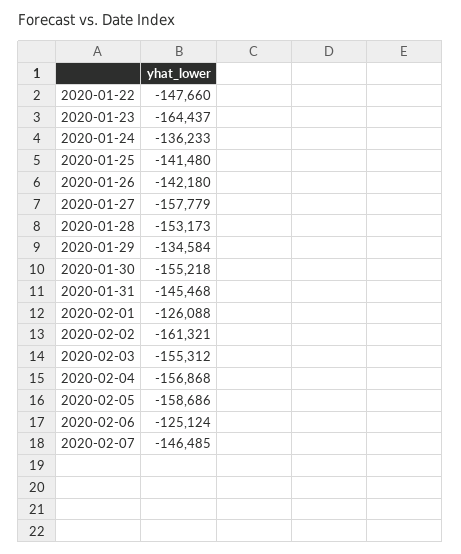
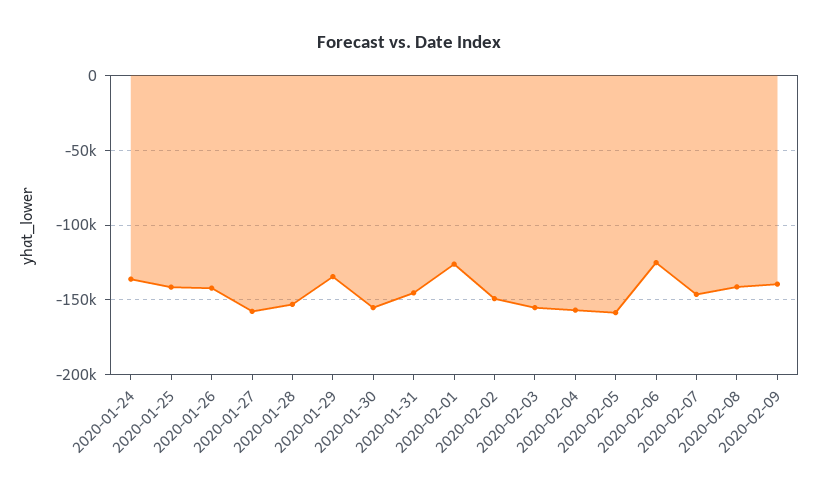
2020-01-22: -147660 -> none
2020-01-23: -164437 -> none
2020-02-02: -161321 -> -150000
2020-02-08: none -> -140000
2020-02-09: none -> -140000

